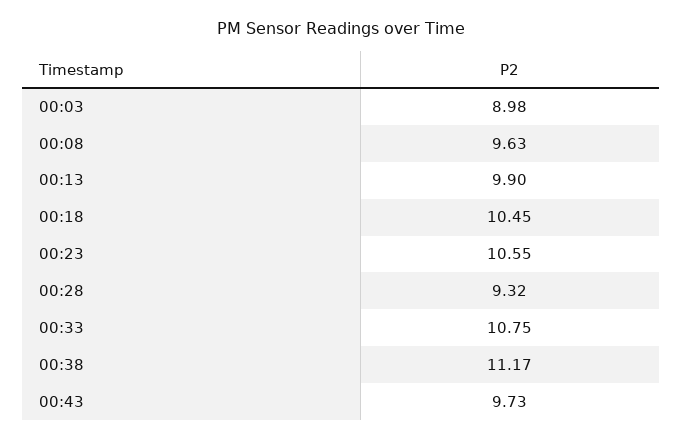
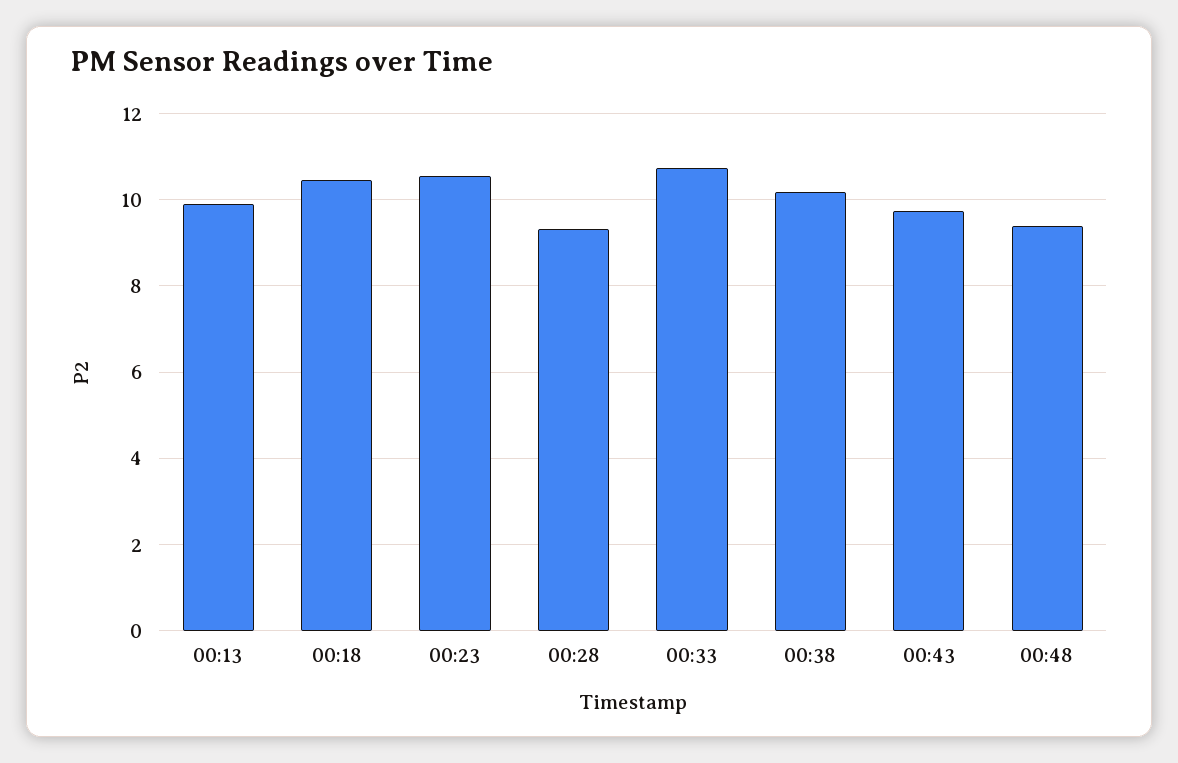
00:03: 8.98 -> none
00:08: 9.63 -> none
00:38: 11.17 -> 10.2
00:48: none -> 9.4

